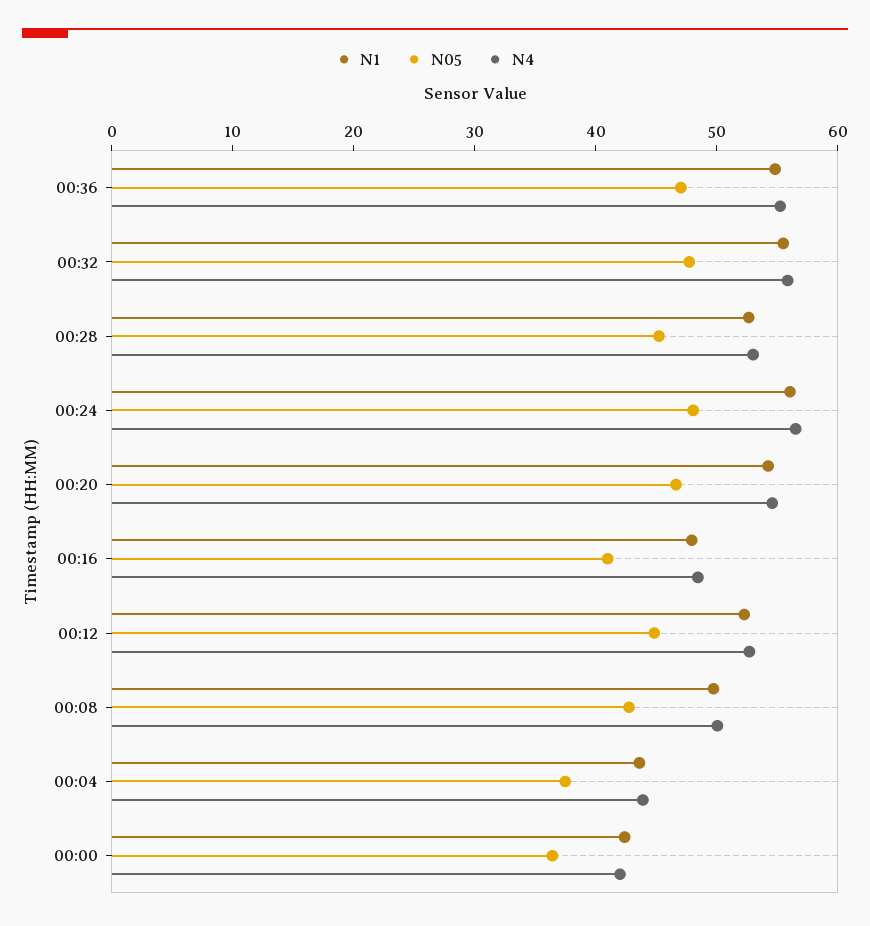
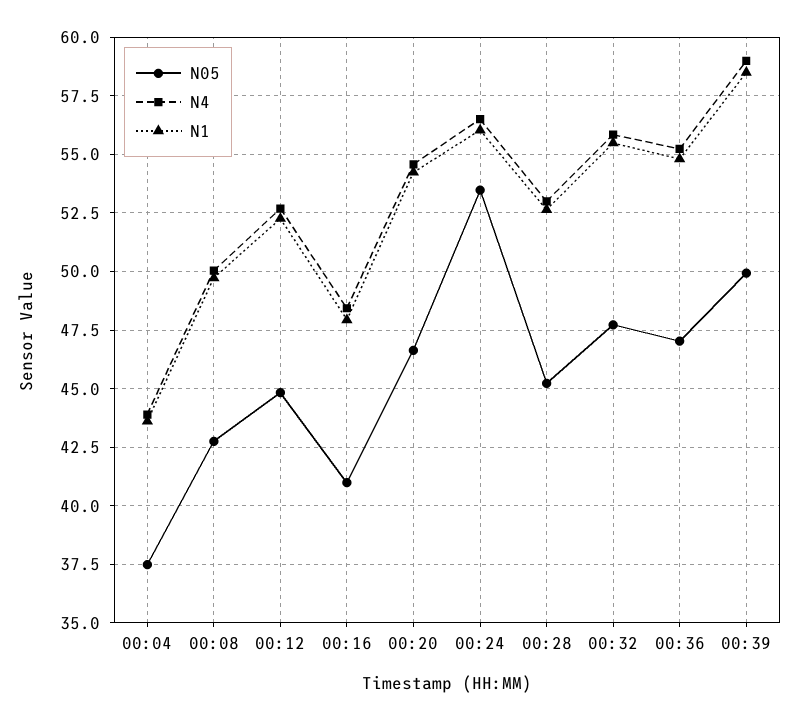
N05, 00:24: 48 -> 53.5
N1, 00:00: 42 -> none
N05, 00:00: 36 -> none
N4, 00:00: 42 -> none
N05, 00:39: none -> 50
N4, 00:39: none -> 59
N1, 00:39: none -> 58.5

